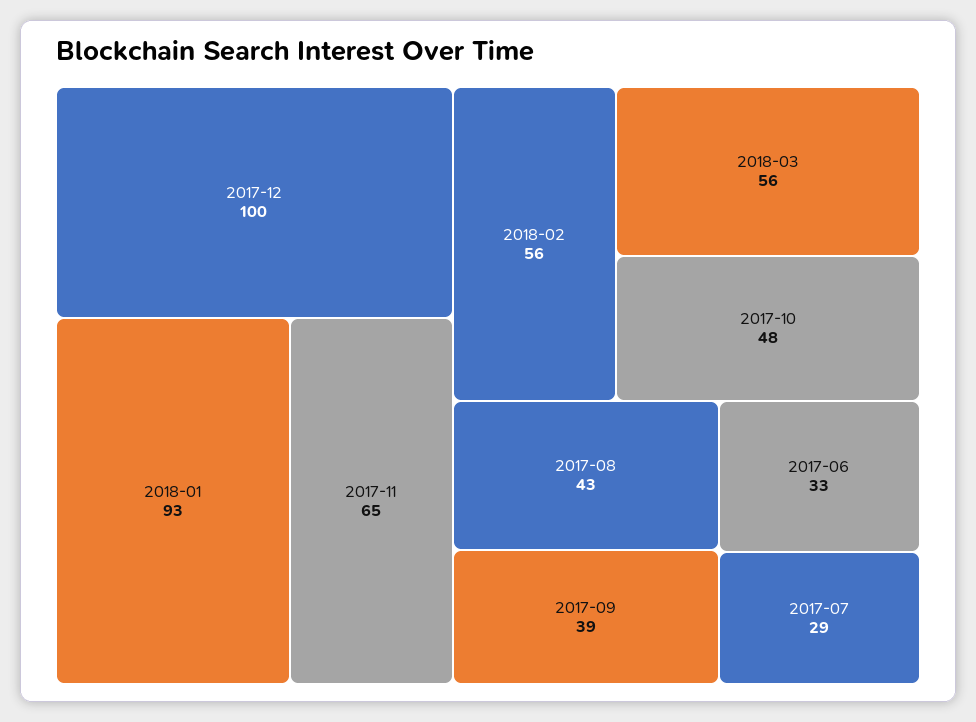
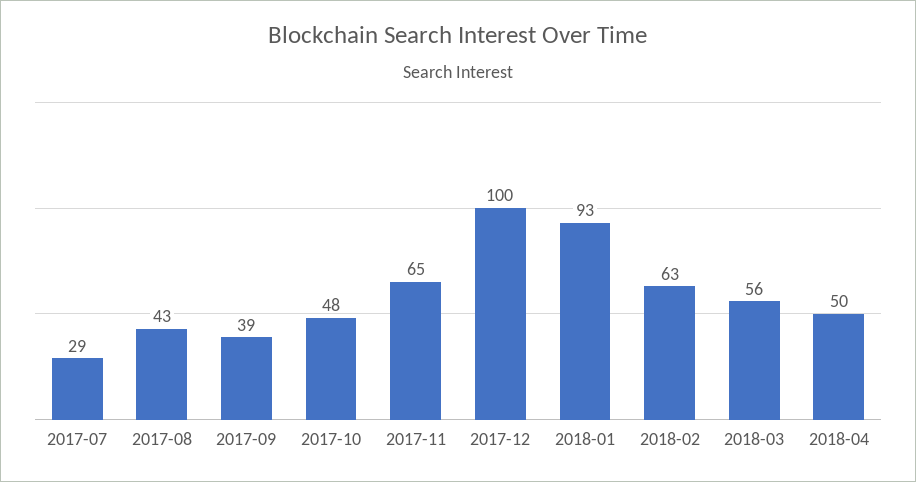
2018-02: 56 -> 63
2017-06: 33 -> none
2018-04: none -> 50

